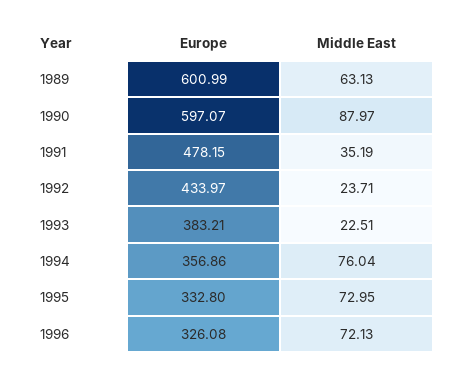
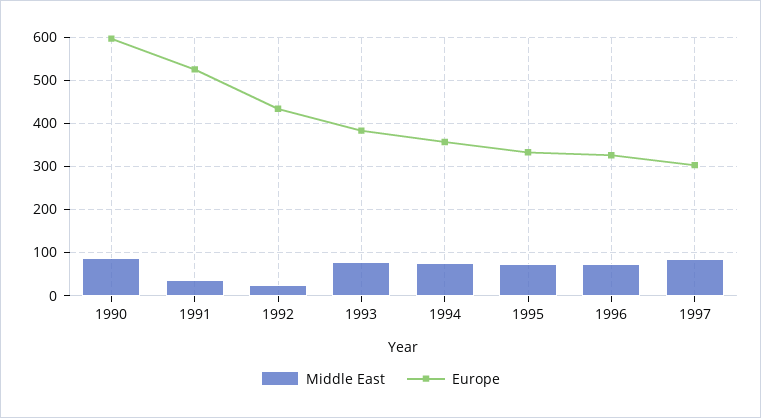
Europe, 1989: 600.99 -> none
Middle East, 1989: 63.13 -> none
Europe, 1991: 478.15 -> 520
Middle East, 1993: 22.51 -> 80
Middle East, 1997: none -> 80
Europe, 1997: none -> 300

